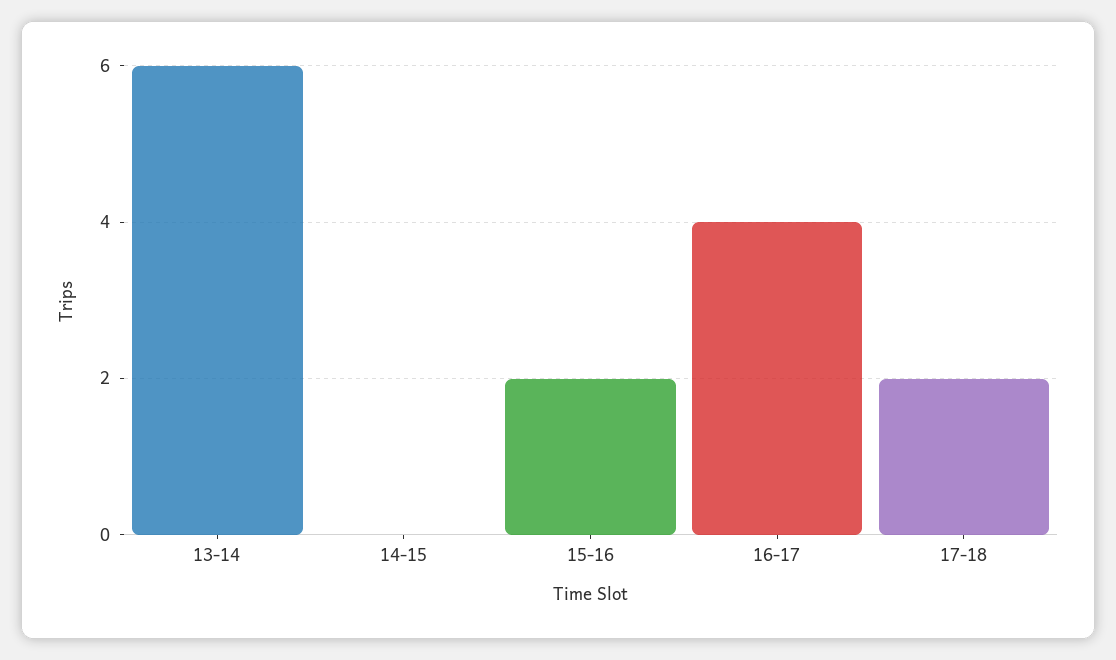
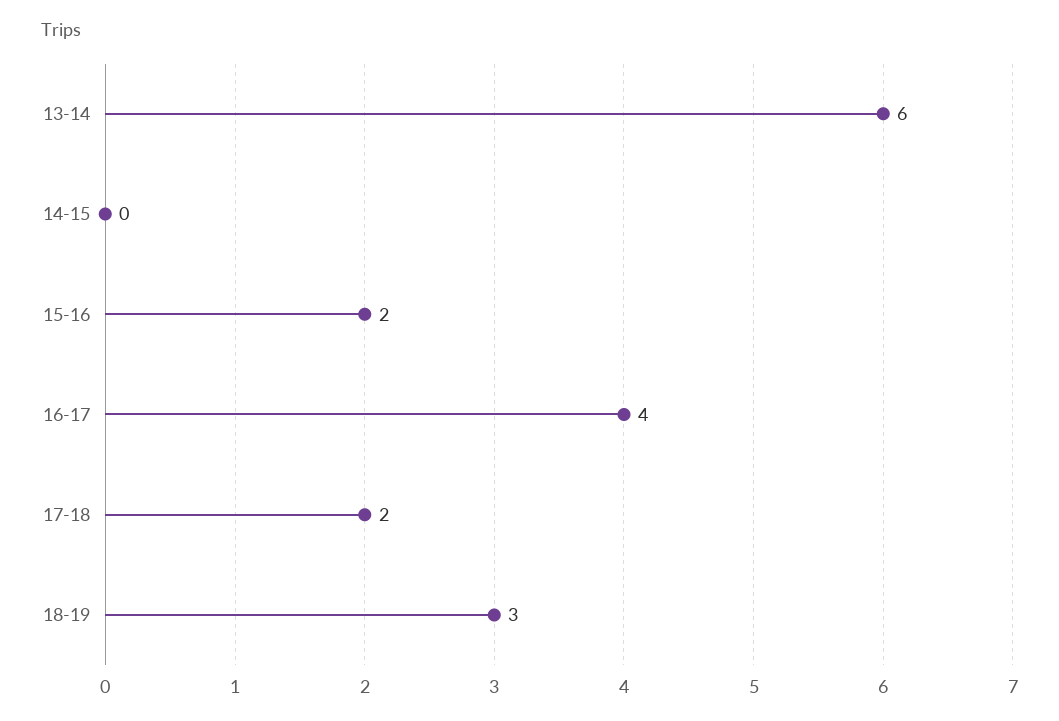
18-19: none -> 3

